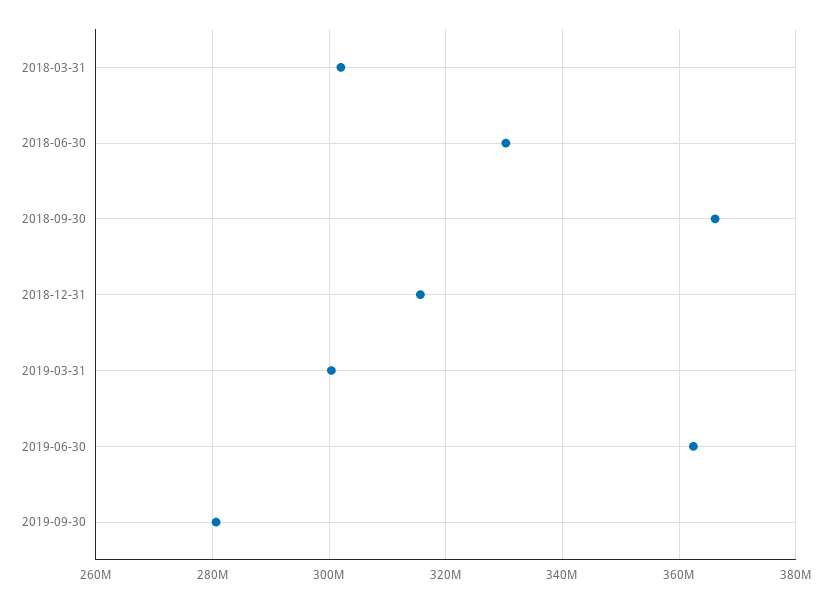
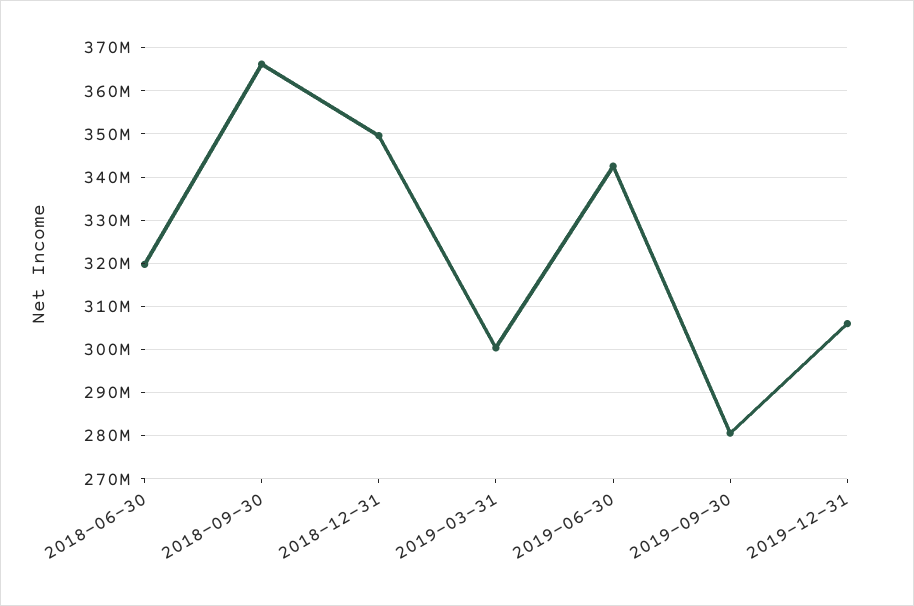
2018-03-31: 302000000 -> none
2018-06-30: 330000000 -> 320000000
2018-12-31: 316000000 -> 350000000
2019-06-30: 362000000 -> 342000000
2019-12-31: none -> 306000000

